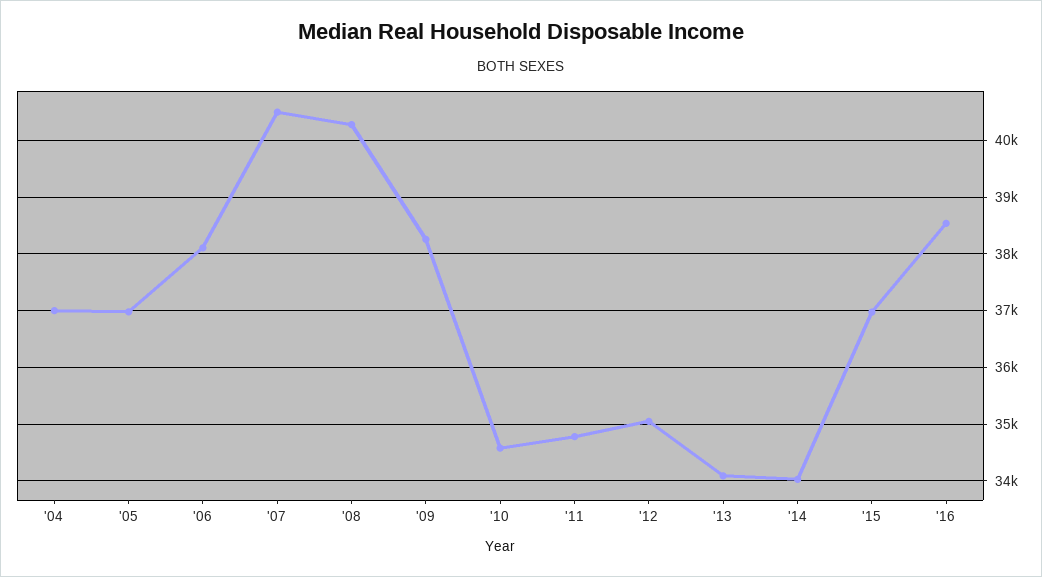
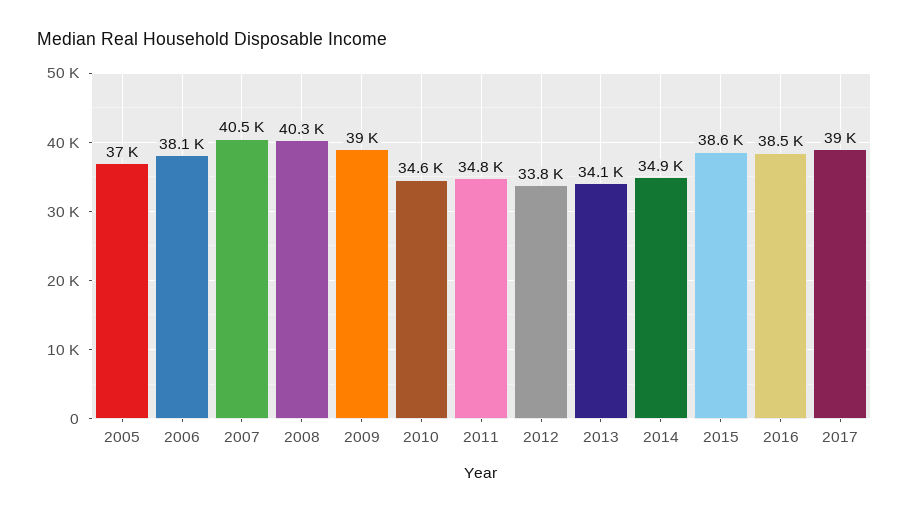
'04: 37000 -> none
'09: 38200 -> 39000
'12: 35000 -> 33800
'14: 34000 -> 34900
'15: 37000 -> 38600
2017: none -> 39000

